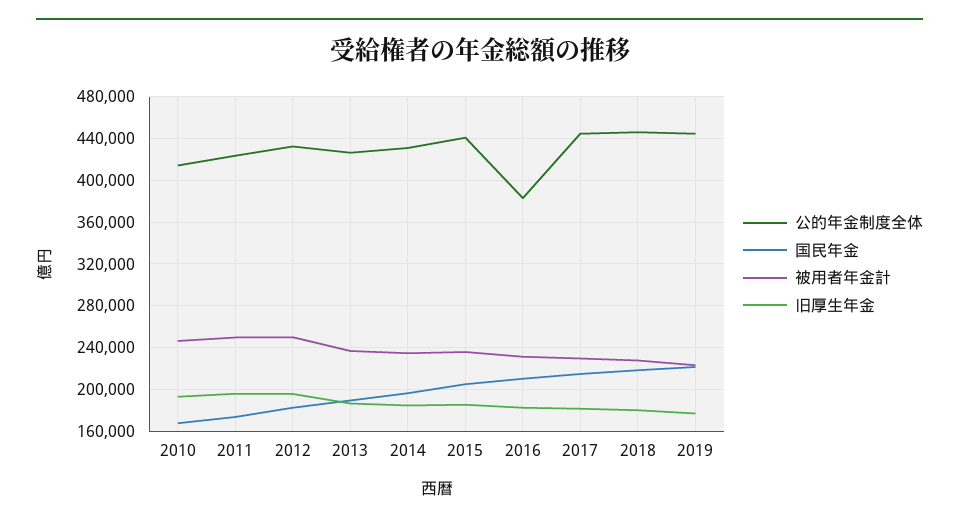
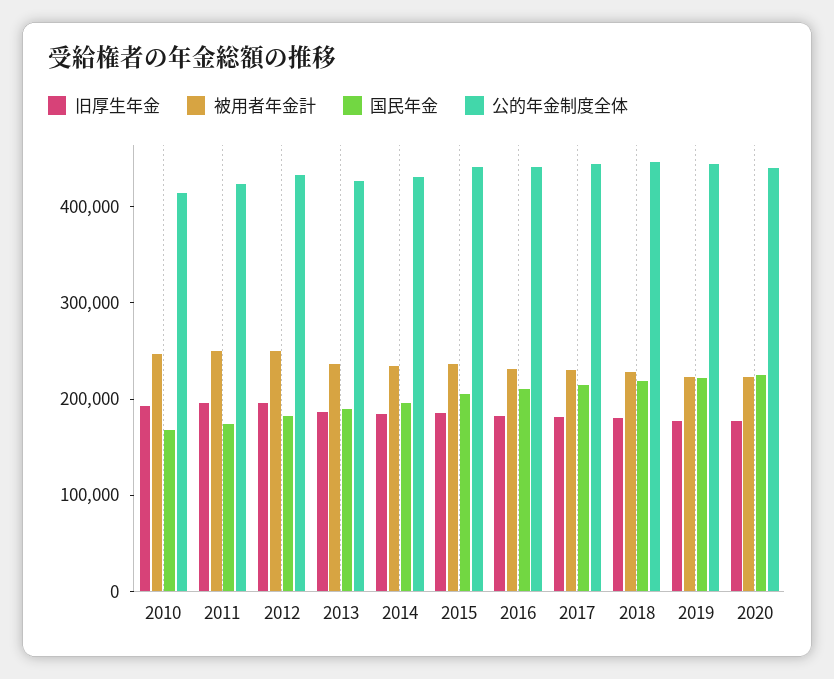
公的年金制度全体, 2016: 380000 -> 440000
旧厚生年金, 2020: none -> 180000
被用者年金計, 2020: none -> 220000
国民年金, 2020: none -> 220000
公的年金制度全体, 2020: none -> 440000

